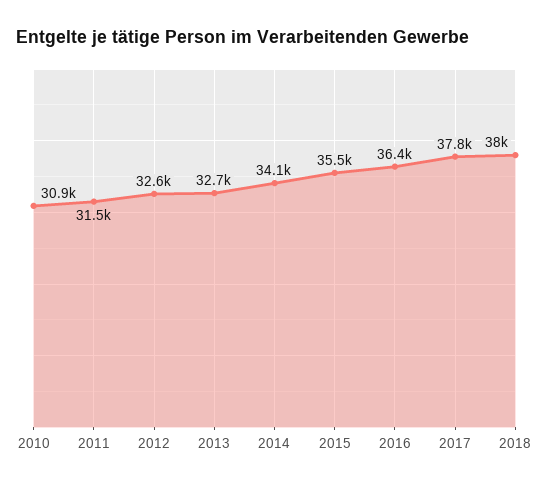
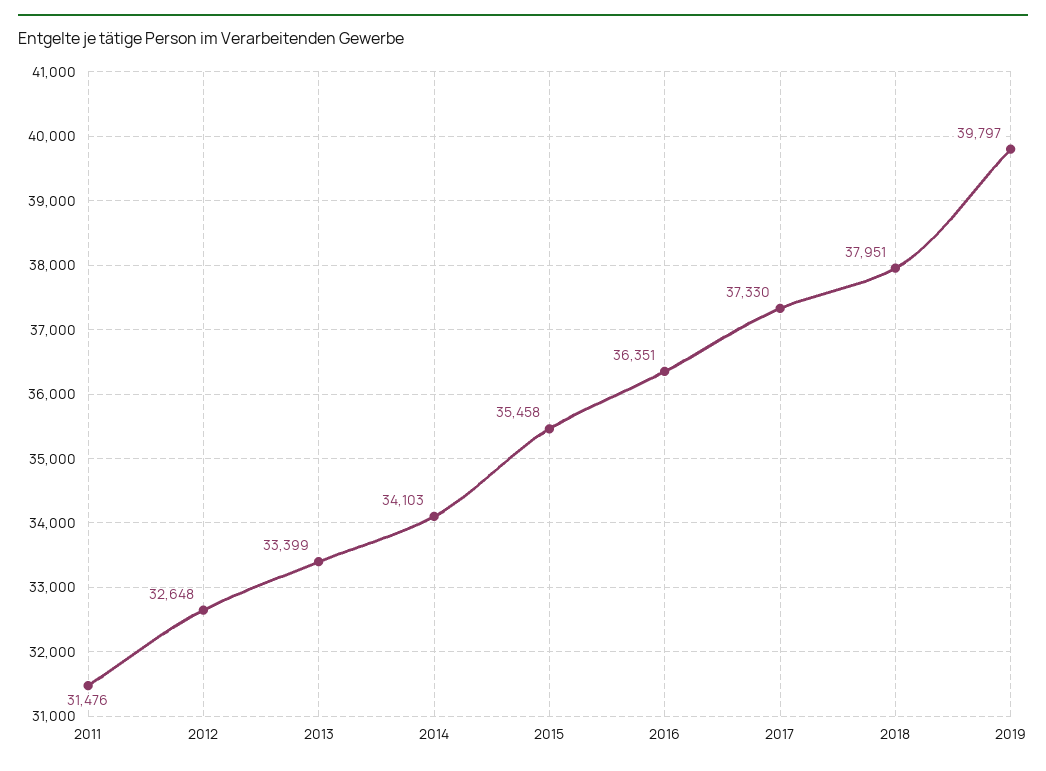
2010: 30900 -> none
2013: 32700 -> 33399
2017: 37800 -> 37330
2019: none -> 39797

